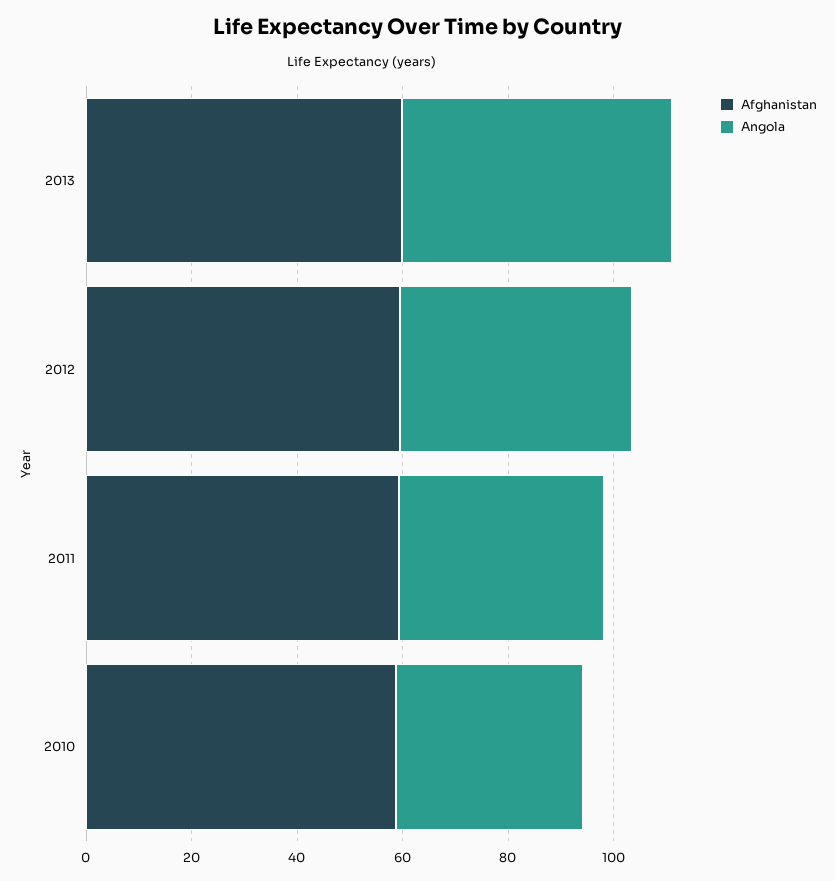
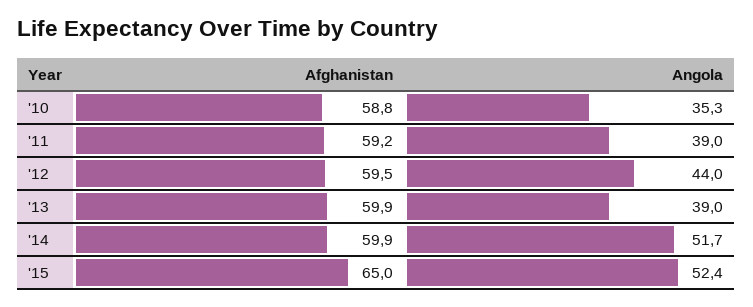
Angola, 2013: 50 -> 39
Afghanistan, '14: none -> 59.9
Angola, '14: none -> 51.7
Afghanistan, '15: none -> 65
Angola, '15: none -> 52.4

